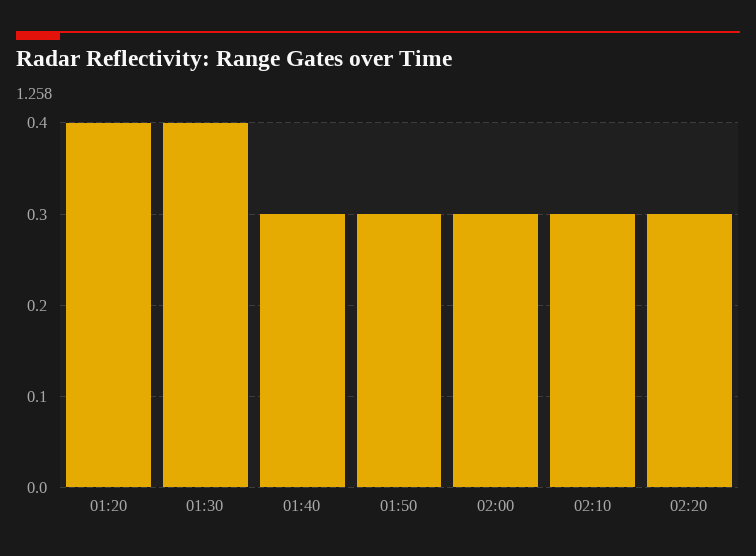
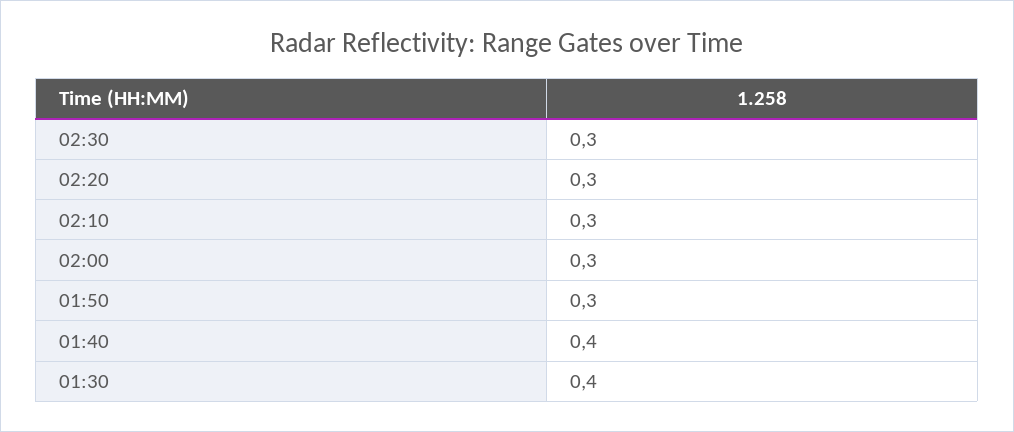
01:20: 0.4 -> none
01:40: 0.3 -> 0.4
02:30: none -> 0.3

